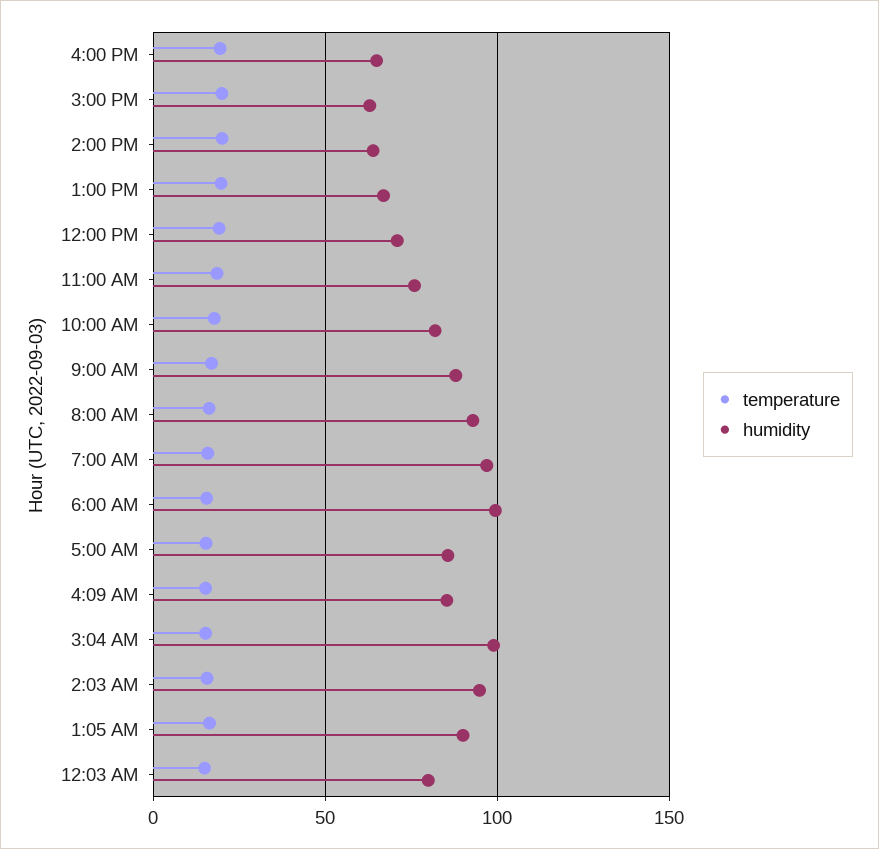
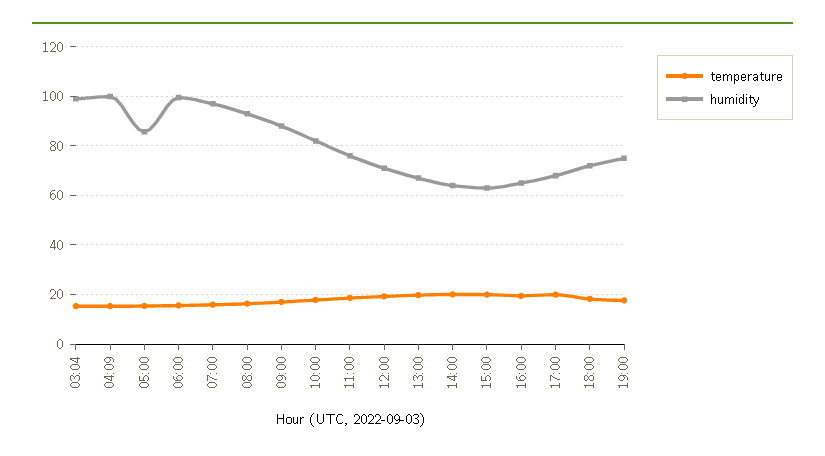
humidity, 4:09 AM: 85 -> 100
temperature, 2:03 AM: 15 -> none
humidity, 2:03 AM: 95 -> none
temperature, 1:05 AM: 15 -> none
humidity, 1:05 AM: 90 -> none
temperature, 12:03 AM: 15 -> none
humidity, 12:03 AM: 80 -> none
temperature, 17:00: none -> 20
humidity, 17:00: none -> 67.5
temperature, 18:00: none -> 17.5
humidity, 18:00: none -> 72.5
temperature, 19:00: none -> 17.5
humidity, 19:00: none -> 75

